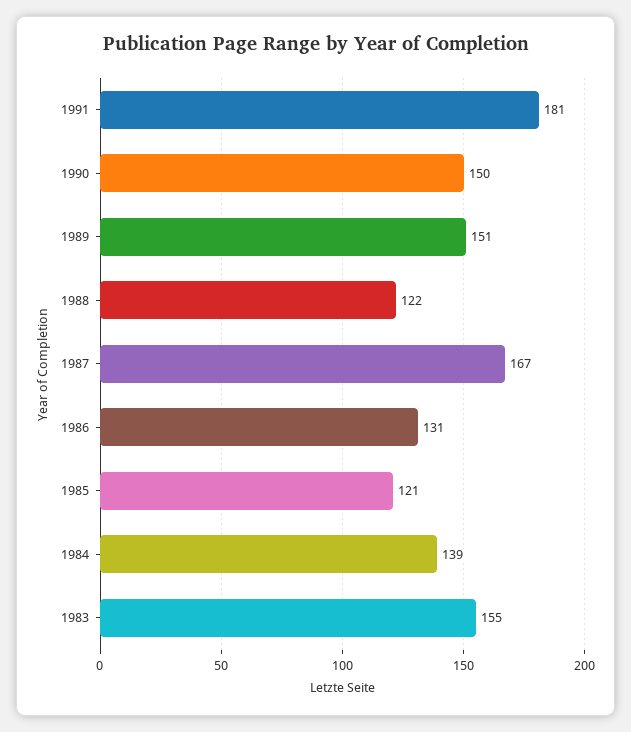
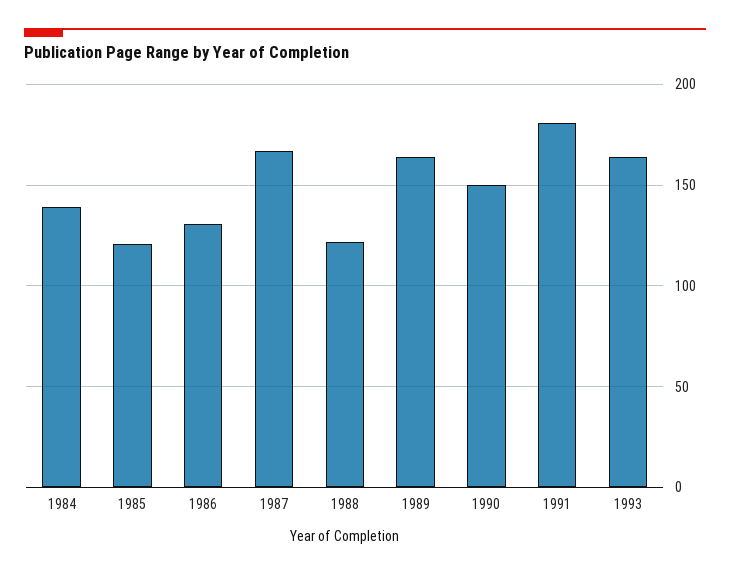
1989: 151 -> 165
1983: 155 -> none
1993: none -> 165

